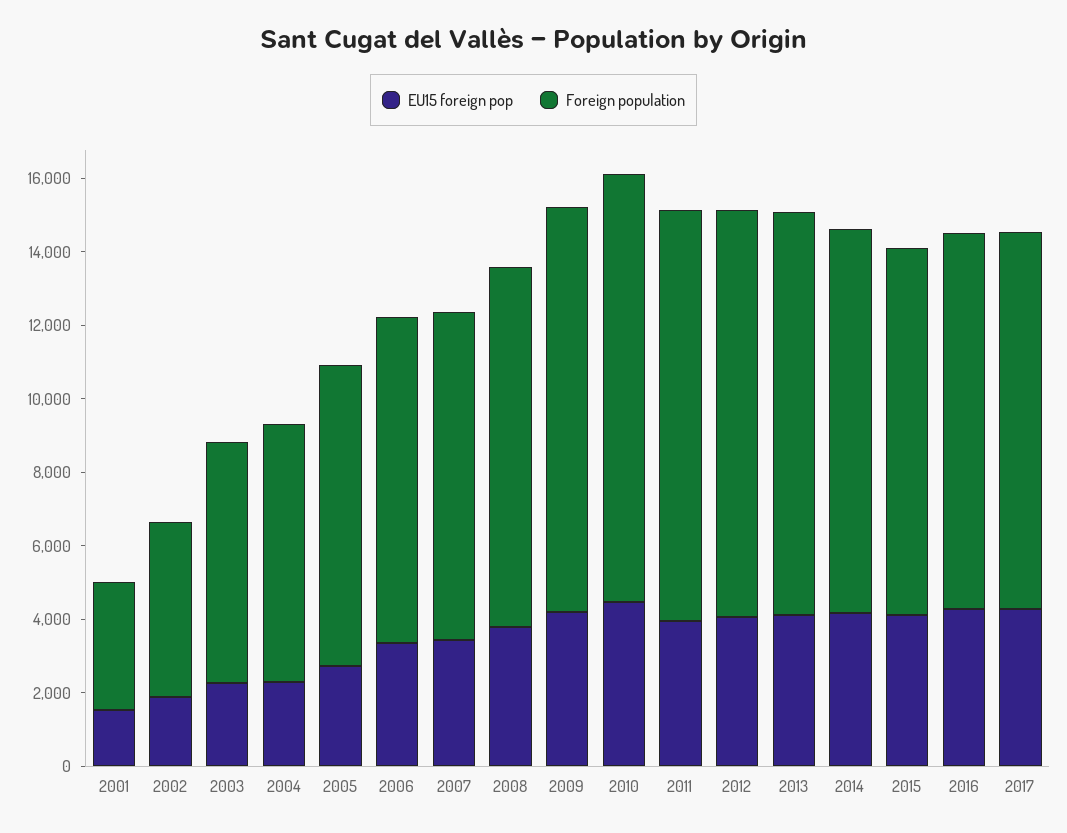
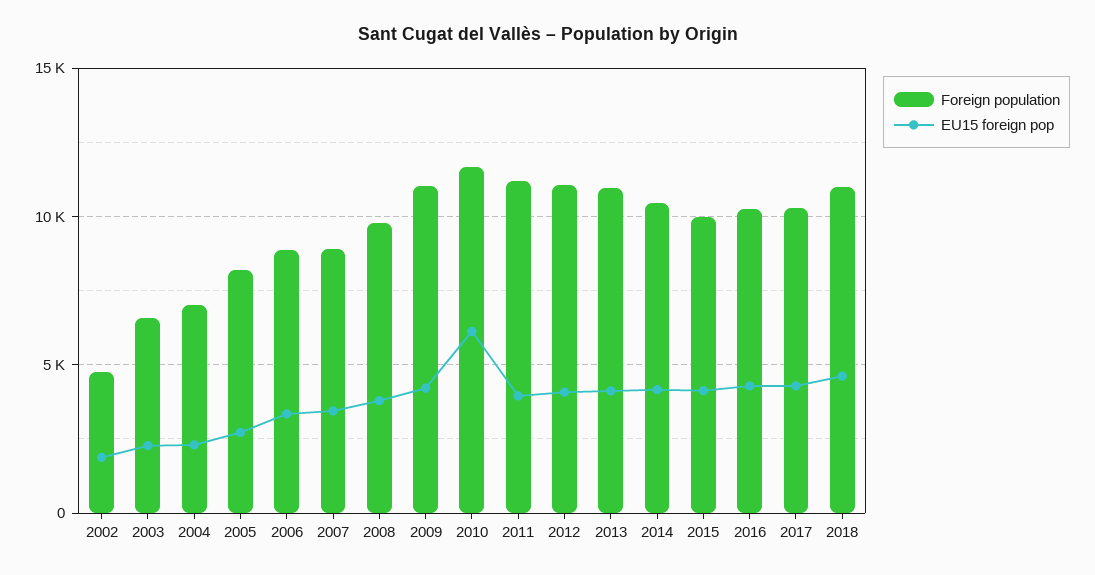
EU15 foreign pop, 2001: 1500 -> none
Foreign population, 2001: 3500 -> none
EU15 foreign pop, 2010: 4500 -> 6000
Foreign population, 2018: none -> 11000
EU15 foreign pop, 2018: none -> 4500

